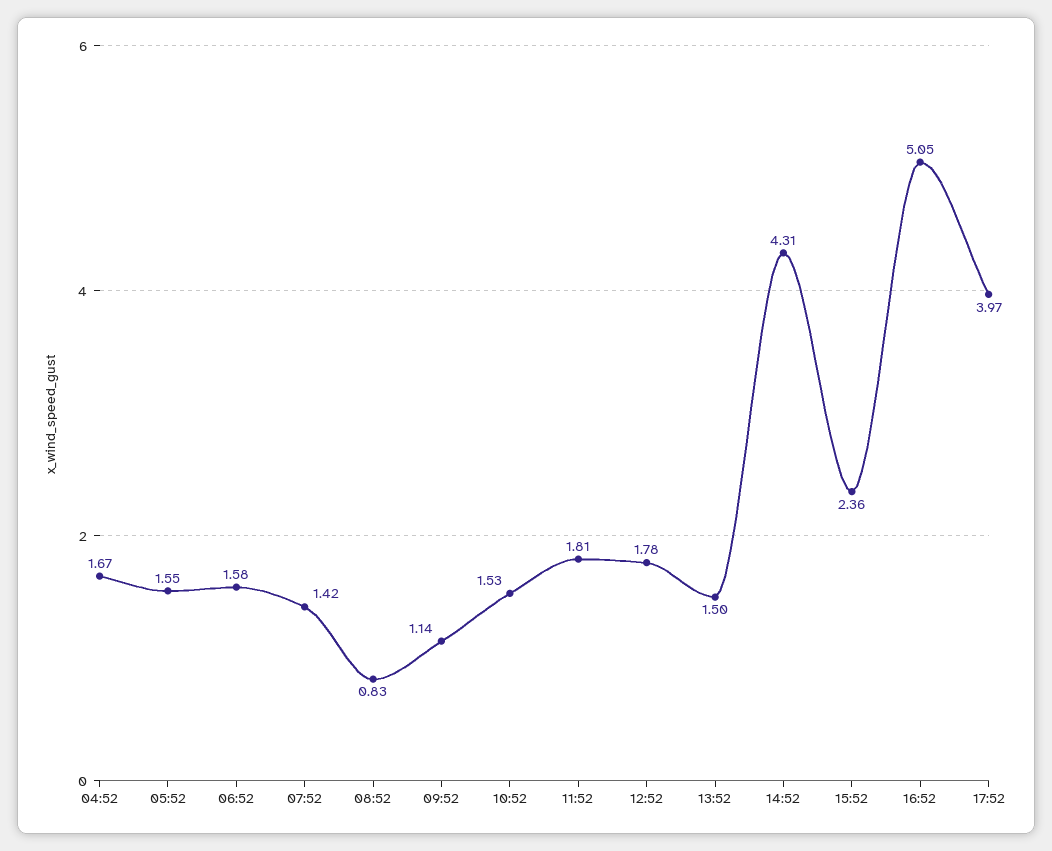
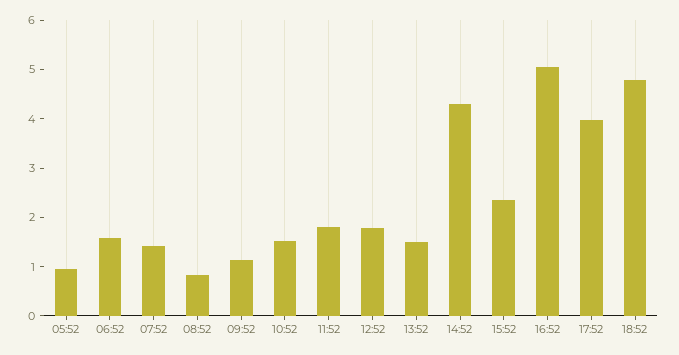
04:52: 1.67 -> none
05:52: 1.55 -> 1
18:52: none -> 4.8

